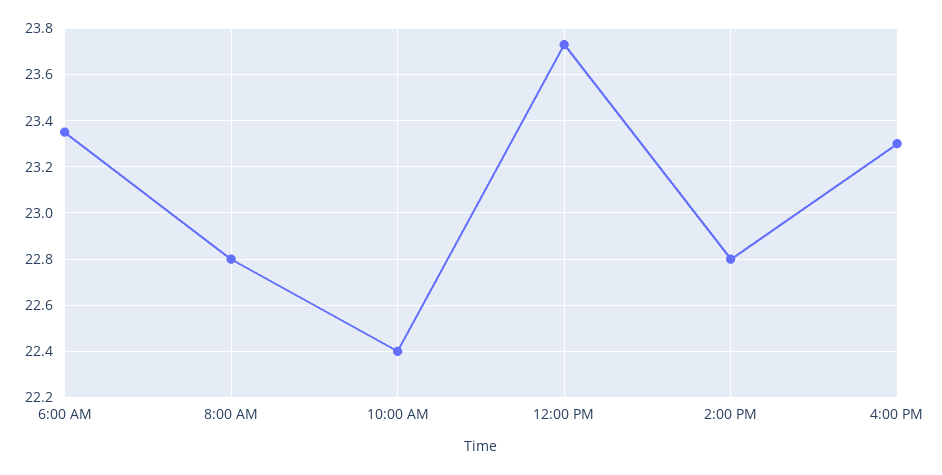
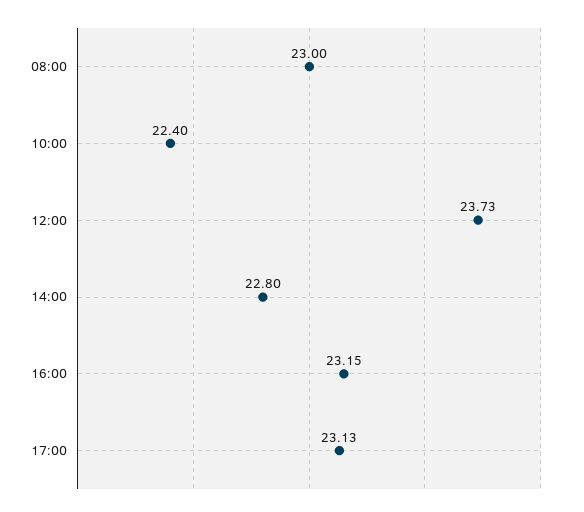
6:00 AM: 23.35 -> none
8:00 AM: 22.8 -> 23
4:00 PM: 23.3 -> 23.15
17:00: none -> 23.13

